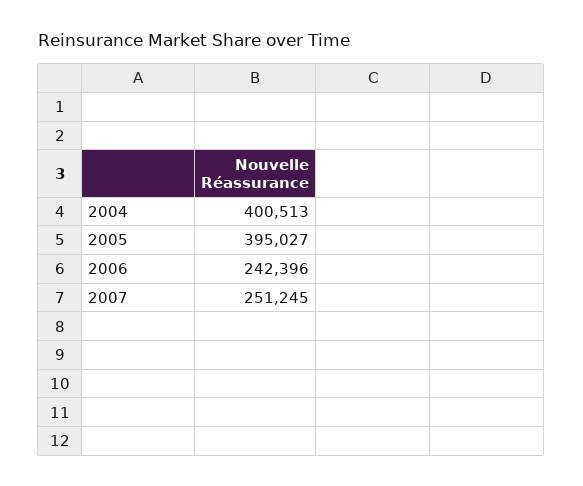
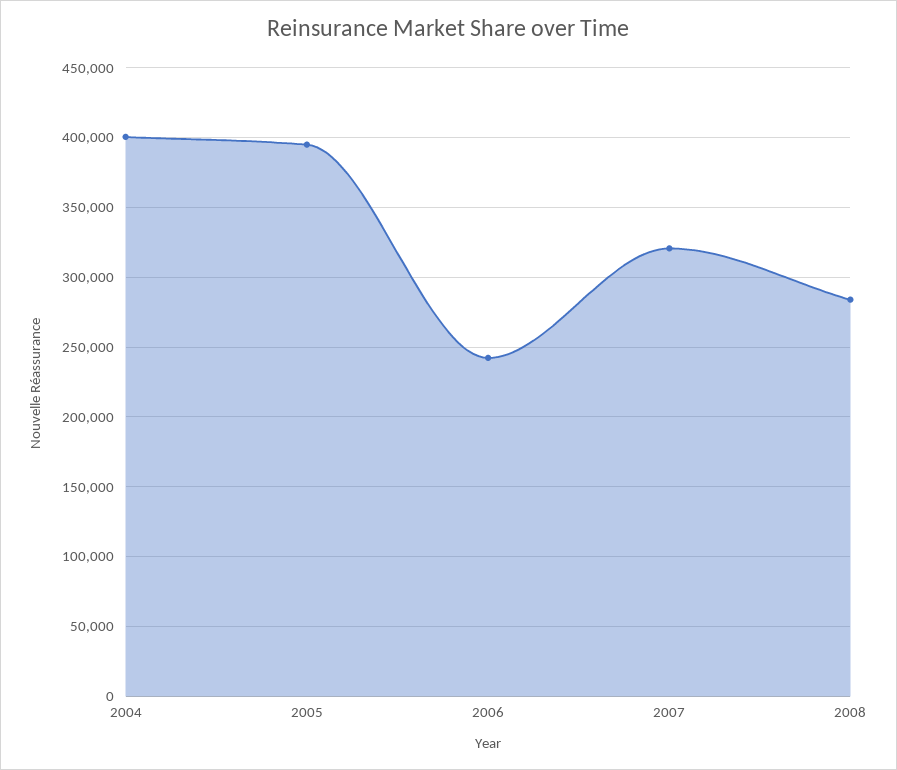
2007: 251245 -> 320000
2008: none -> 285000

